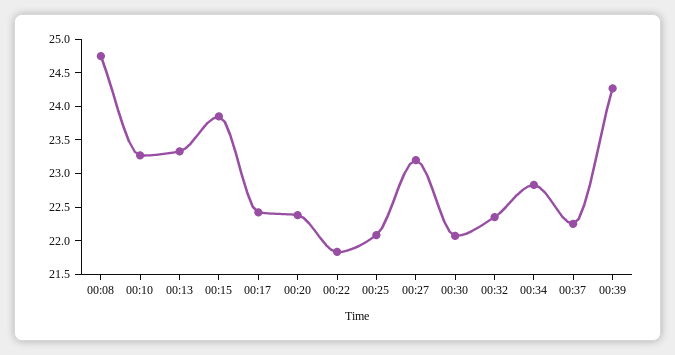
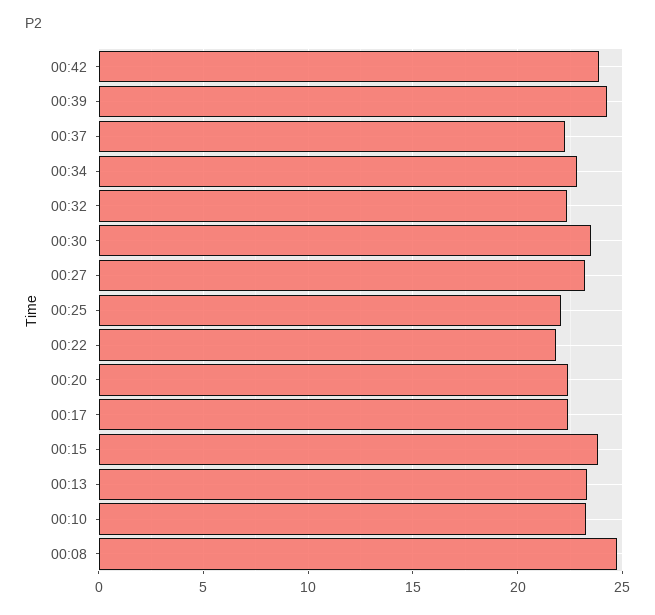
00:30: 22 -> 23.5
00:42: none -> 24

